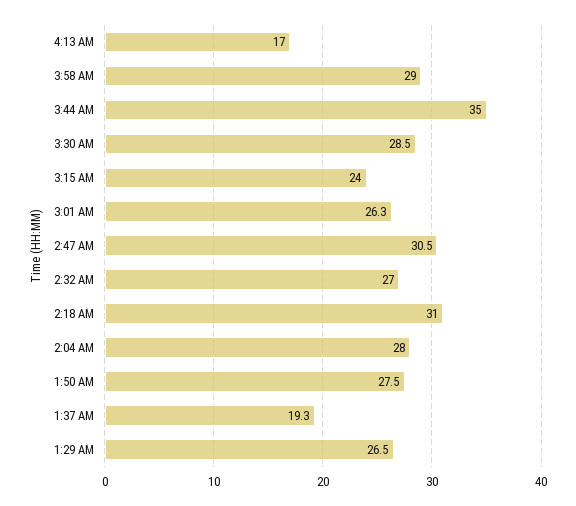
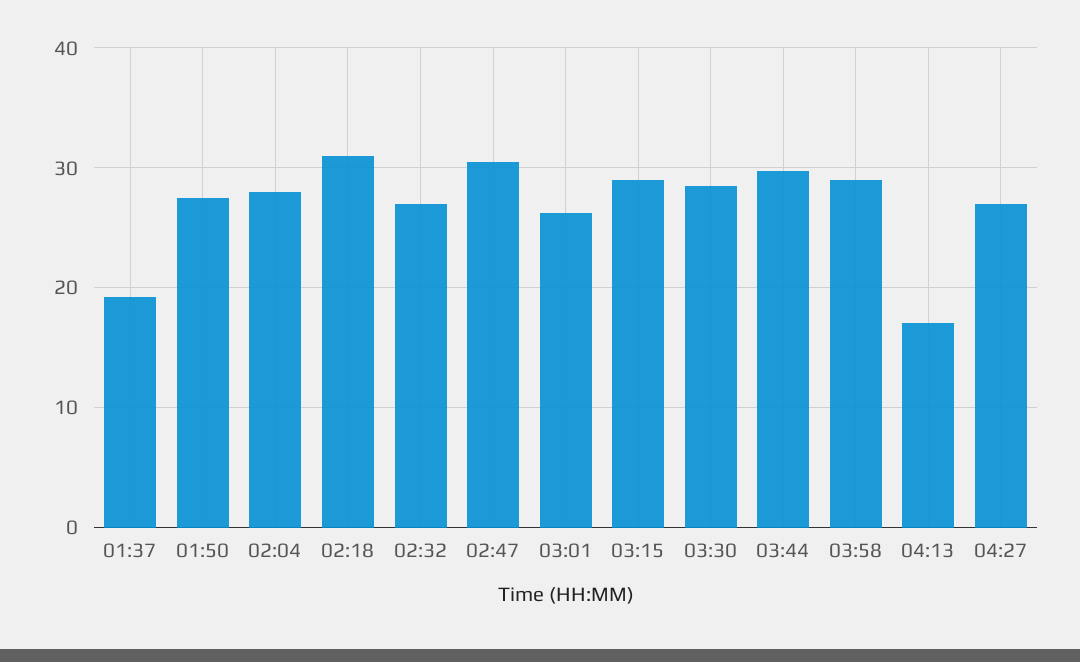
3:44 AM: 35 -> 30
3:15 AM: 24 -> 29
1:29 AM: 26.5 -> none
04:27: none -> 27

